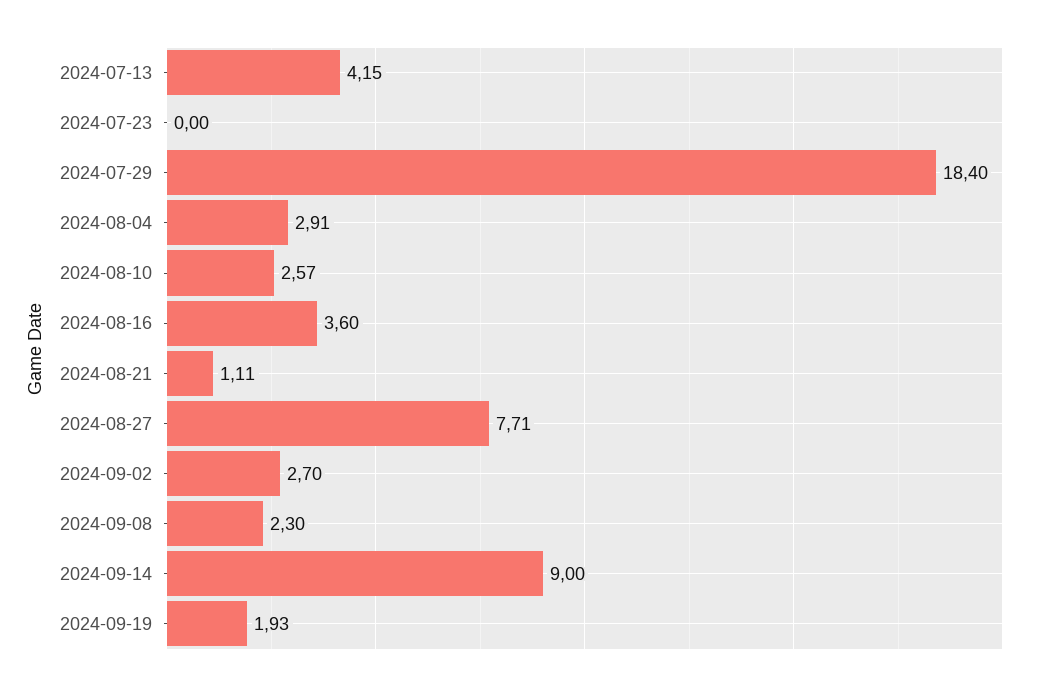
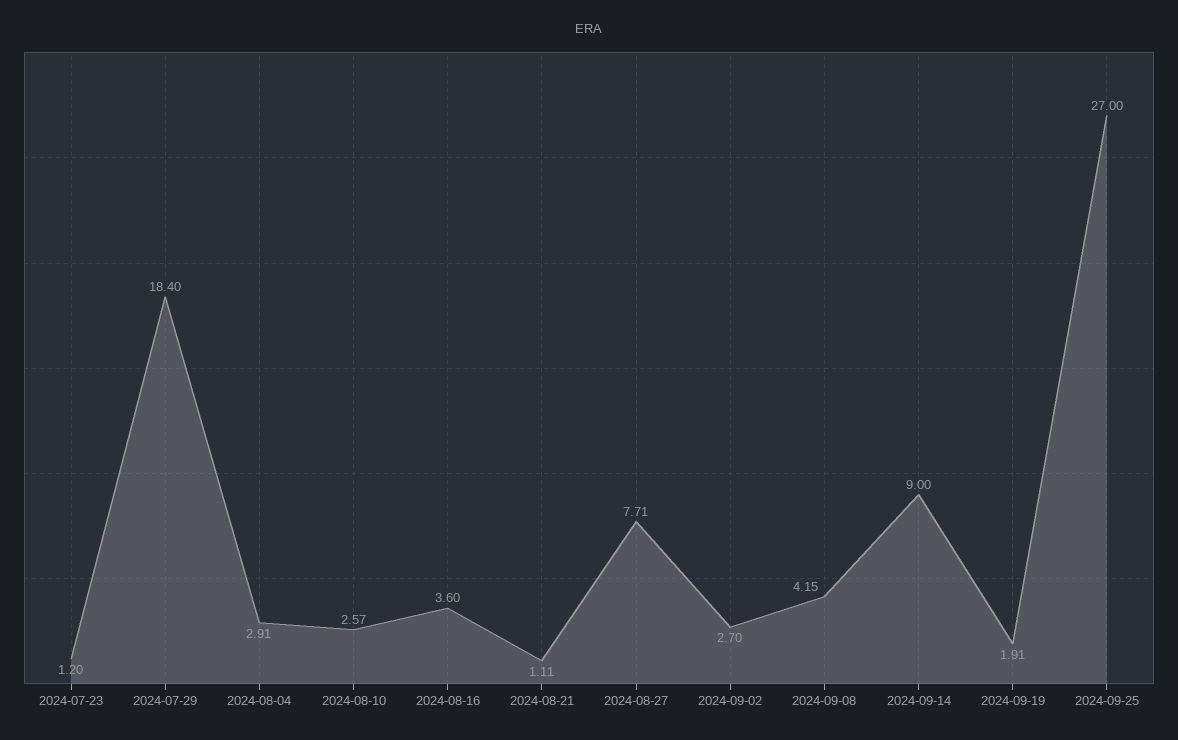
2024-07-13: 4.15 -> none
2024-07-23: 0 -> 1.2
2024-09-08: 2.3 -> 4.15
2024-09-19: 1.93 -> 1.91
2024-09-25: none -> 27

